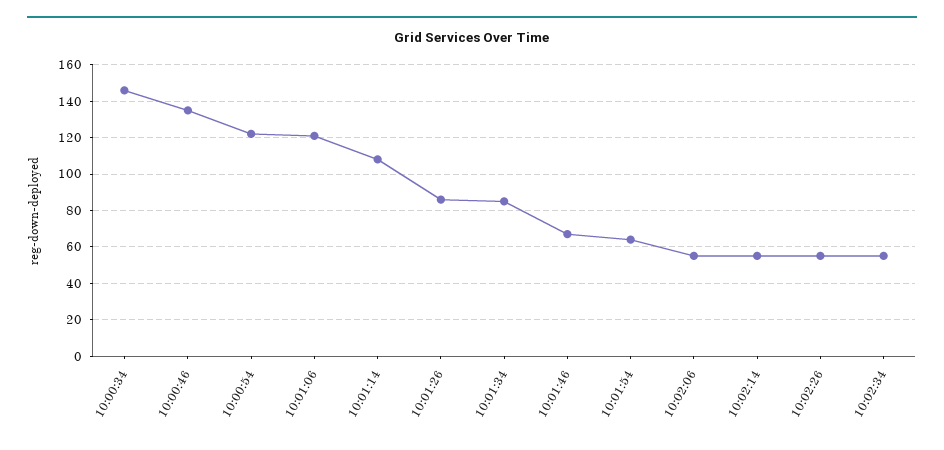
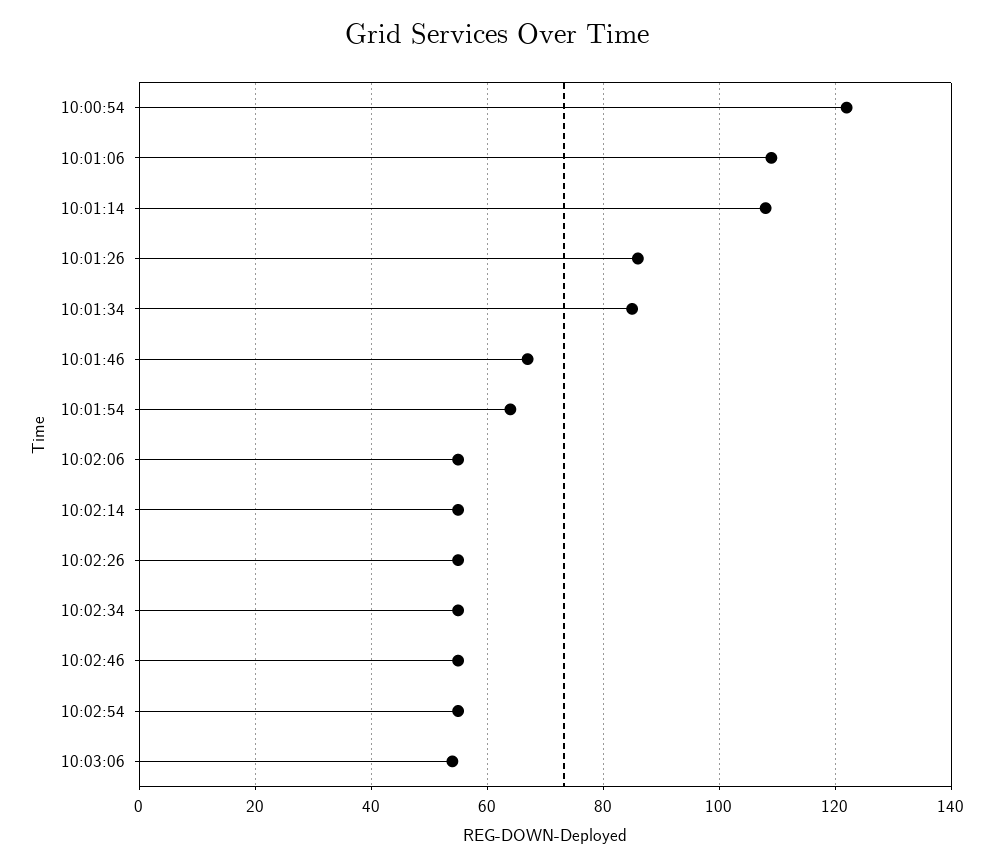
10:00:34: 145 -> none
10:00:46: 135 -> none
10:01:06: 120 -> 110
10:02:46: none -> 55
10:02:54: none -> 55
10:03:06: none -> 55

